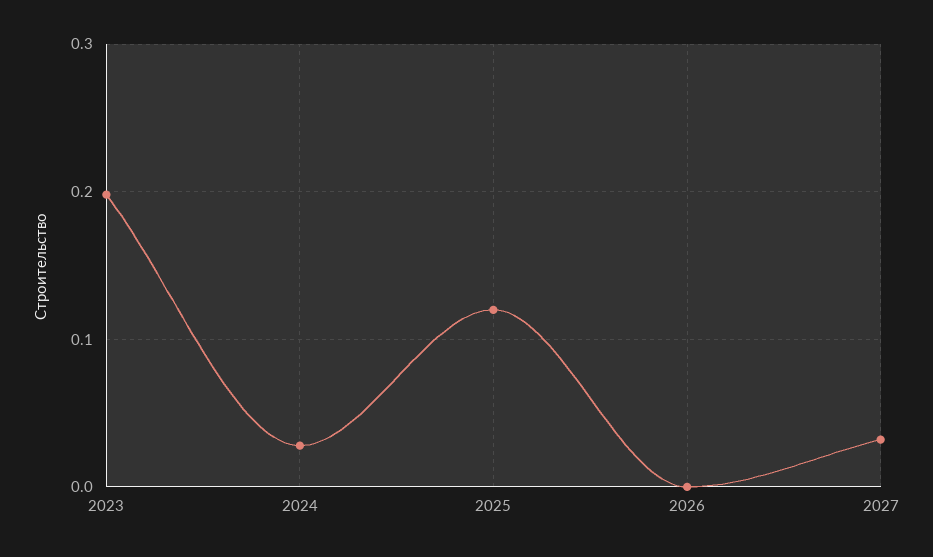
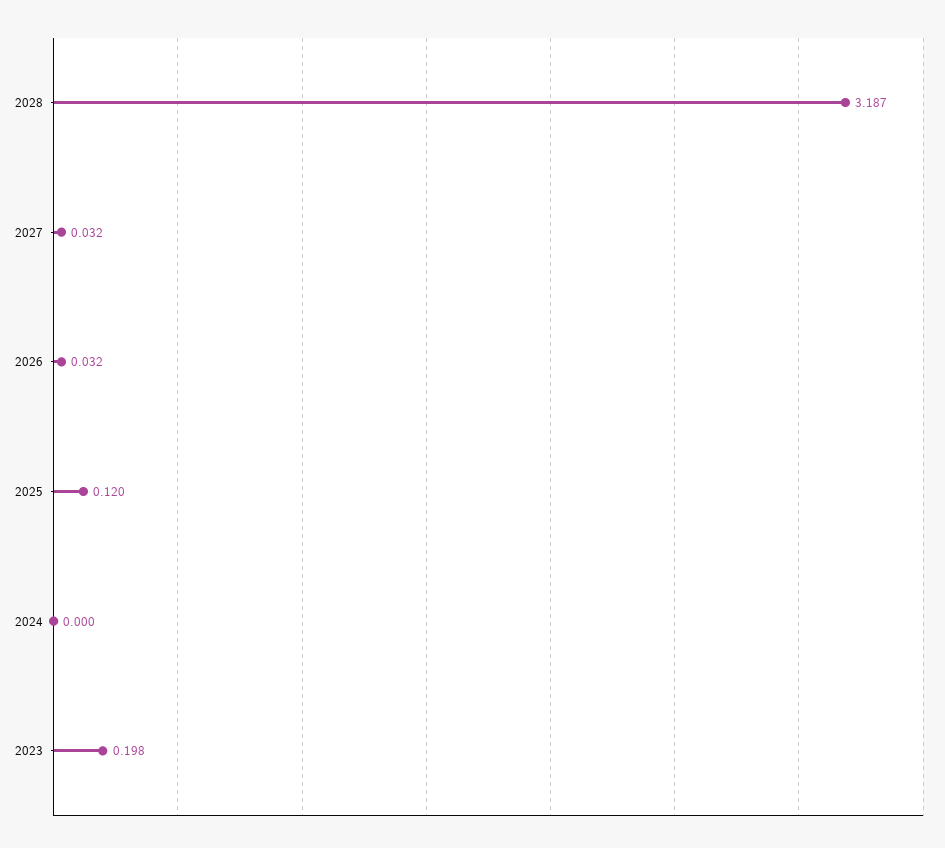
2024: 0.03 -> 0
2026: 0 -> 0.032
2028: none -> 3.187

